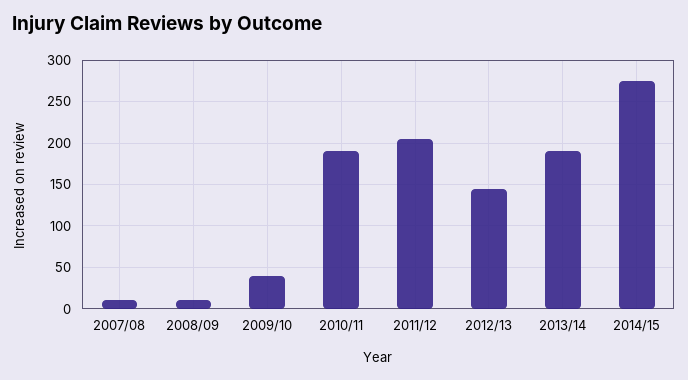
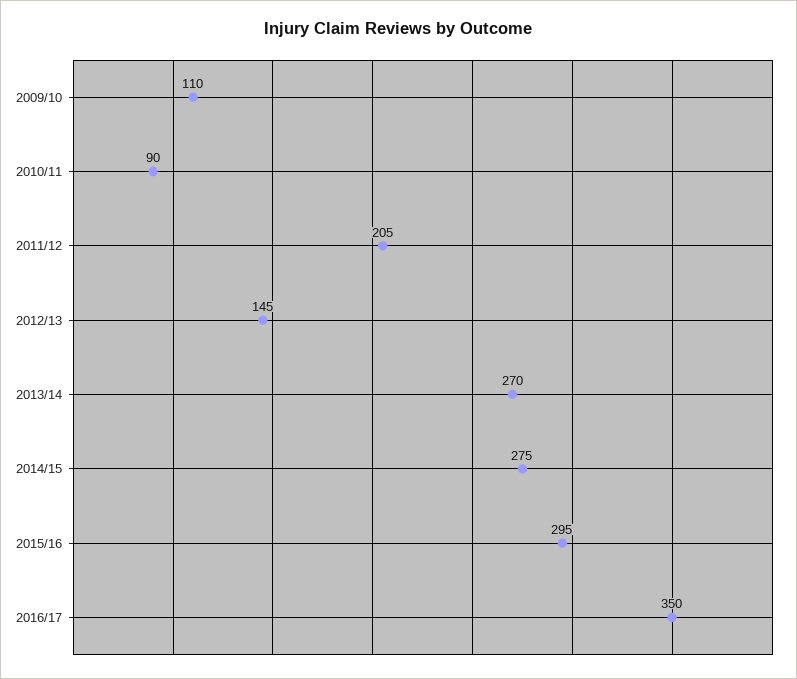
2007/08: 10 -> none
2008/09: 10 -> none
2009/10: 40 -> 110
2010/11: 190 -> 90
2013/14: 190 -> 270
2015/16: none -> 295
2016/17: none -> 350

